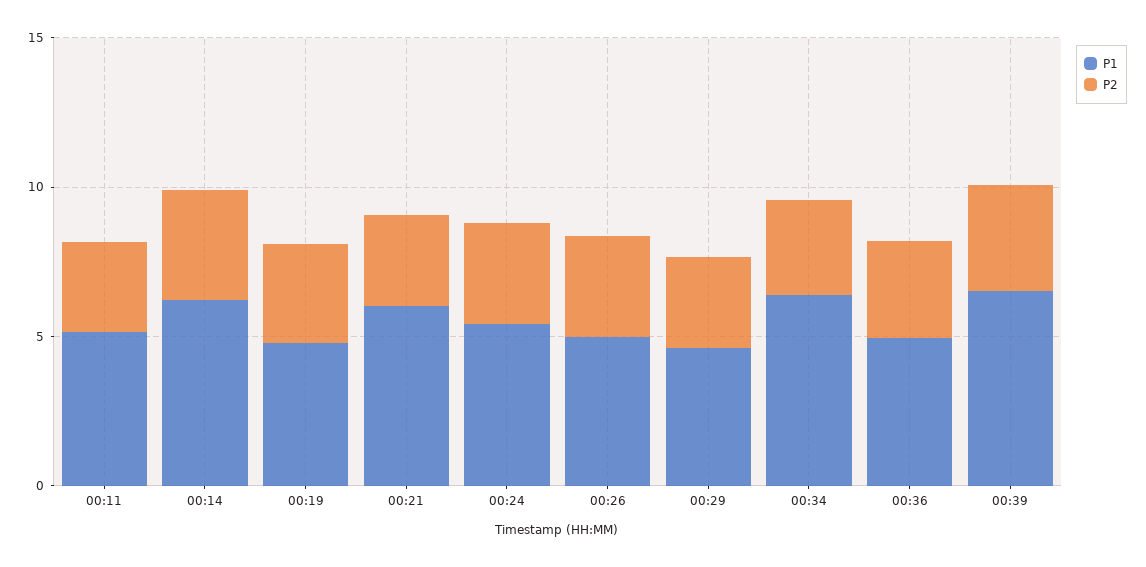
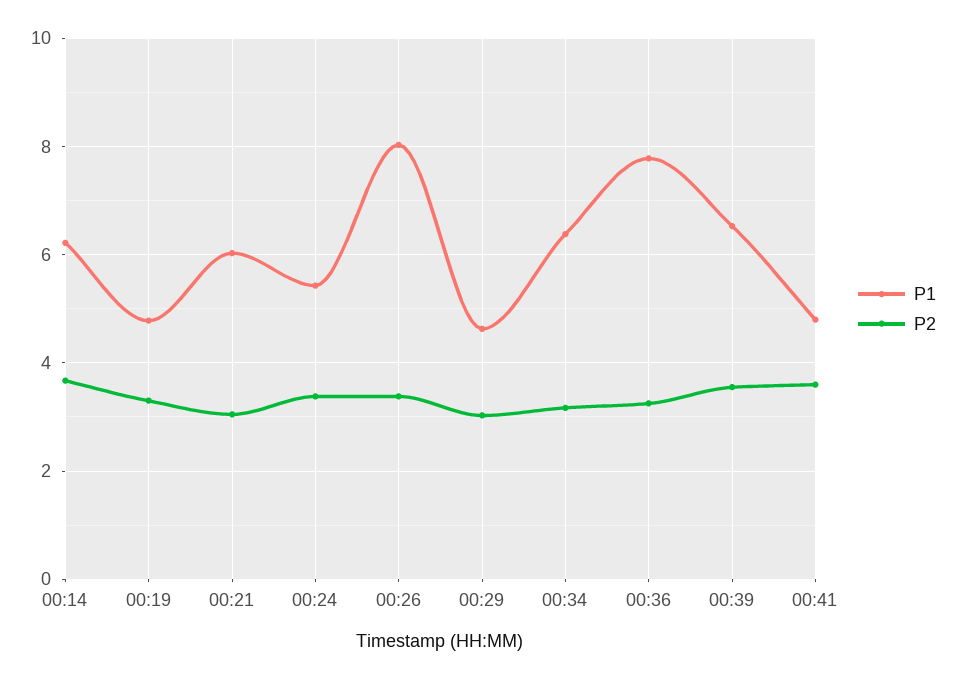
P1, 00:11: 5 -> none
P2, 00:11: 3 -> none
P1, 00:26: 5 -> 8
P1, 00:36: 5 -> 7.8
P1, 00:41: none -> 4.8
P2, 00:41: none -> 3.6

